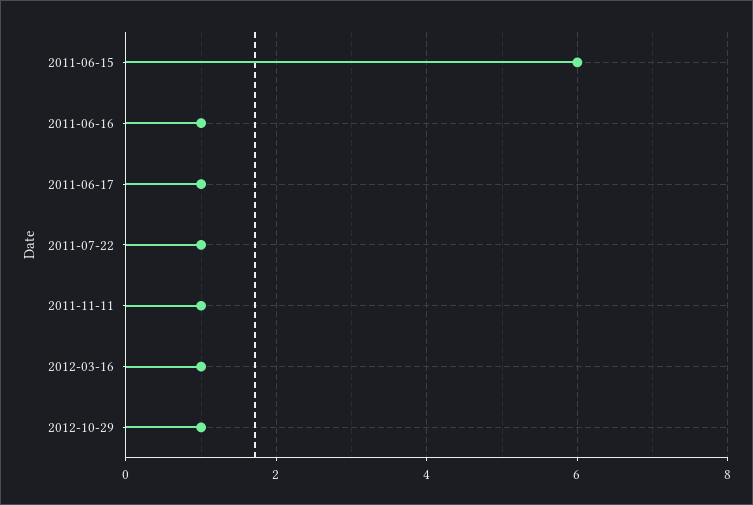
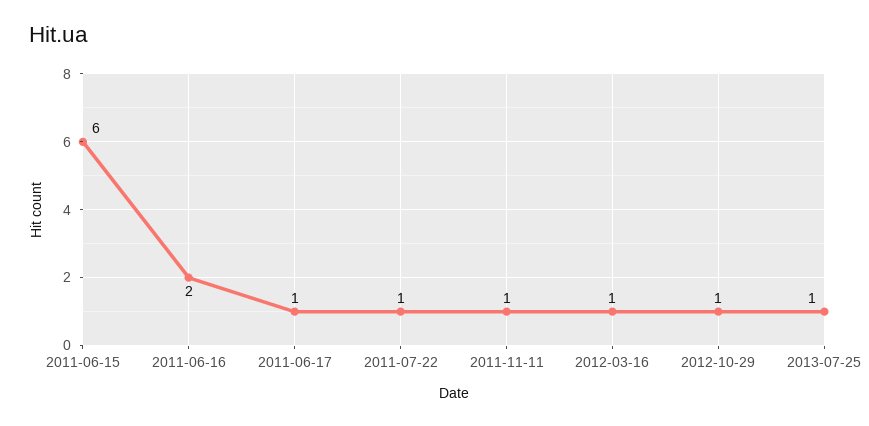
2011-06-16: 1 -> 2
2013-07-25: none -> 1

